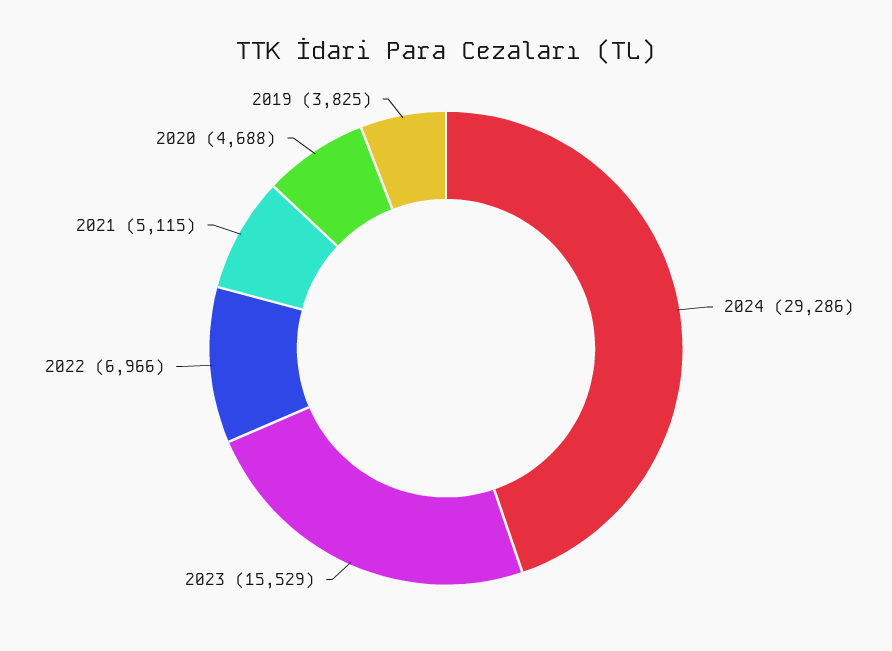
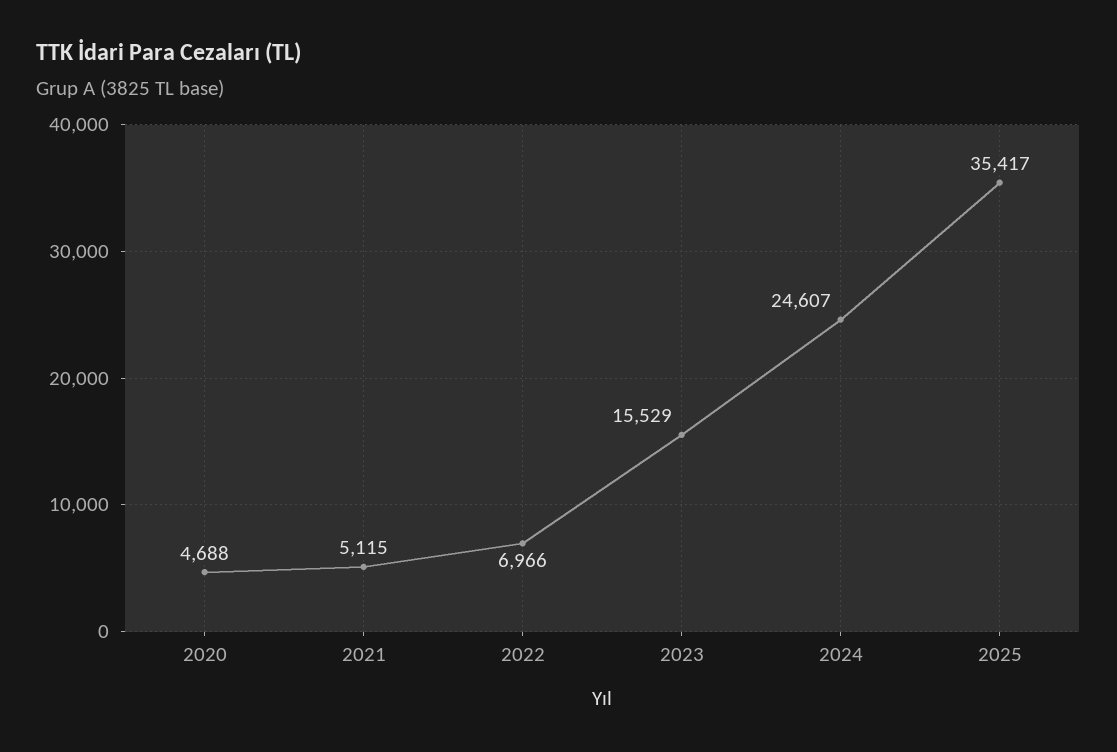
2024: 29286 -> 24607
2019: 3825 -> none
2025: none -> 35417

